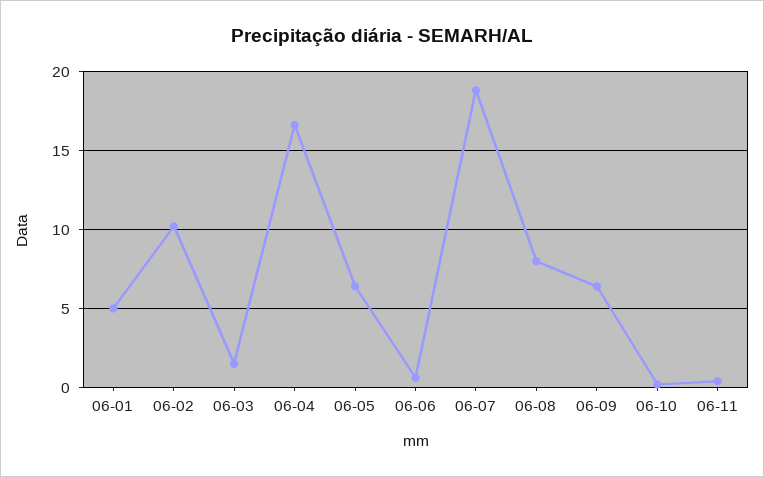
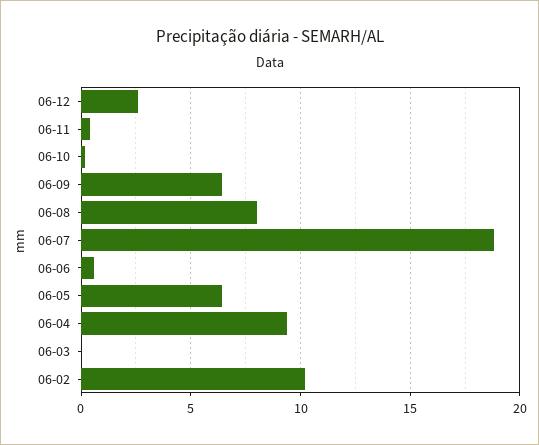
06-01: 5 -> none
06-03: 1.5 -> 0
06-04: 16.5 -> 9.5
06-12: none -> 2.5

